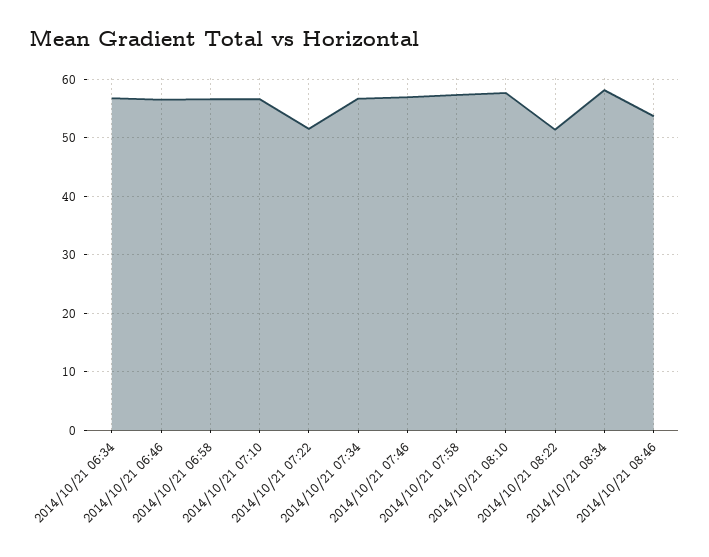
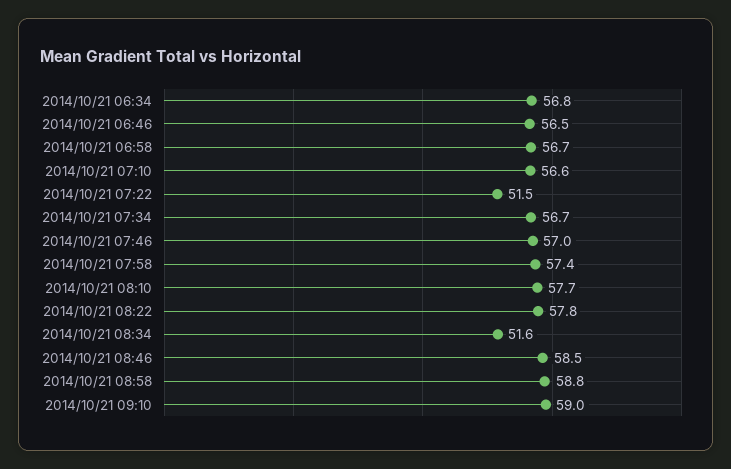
2014/10/21 08:22: 52 -> 57.8
2014/10/21 08:34: 58 -> 51.6
2014/10/21 08:46: 54 -> 58.5
2014/10/21 08:58: none -> 58.8
2014/10/21 09:10: none -> 59

